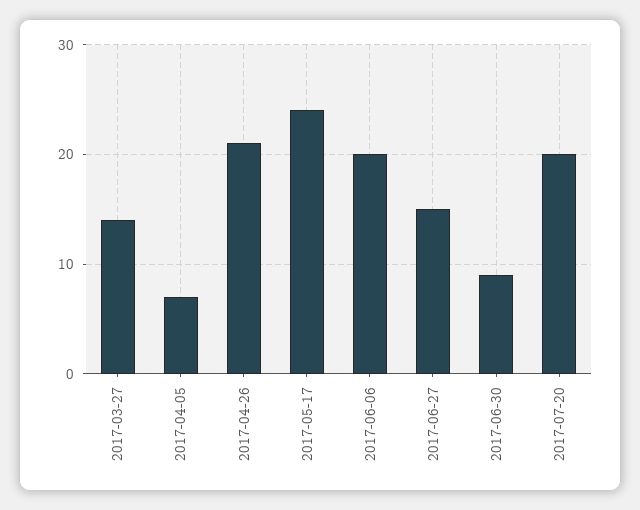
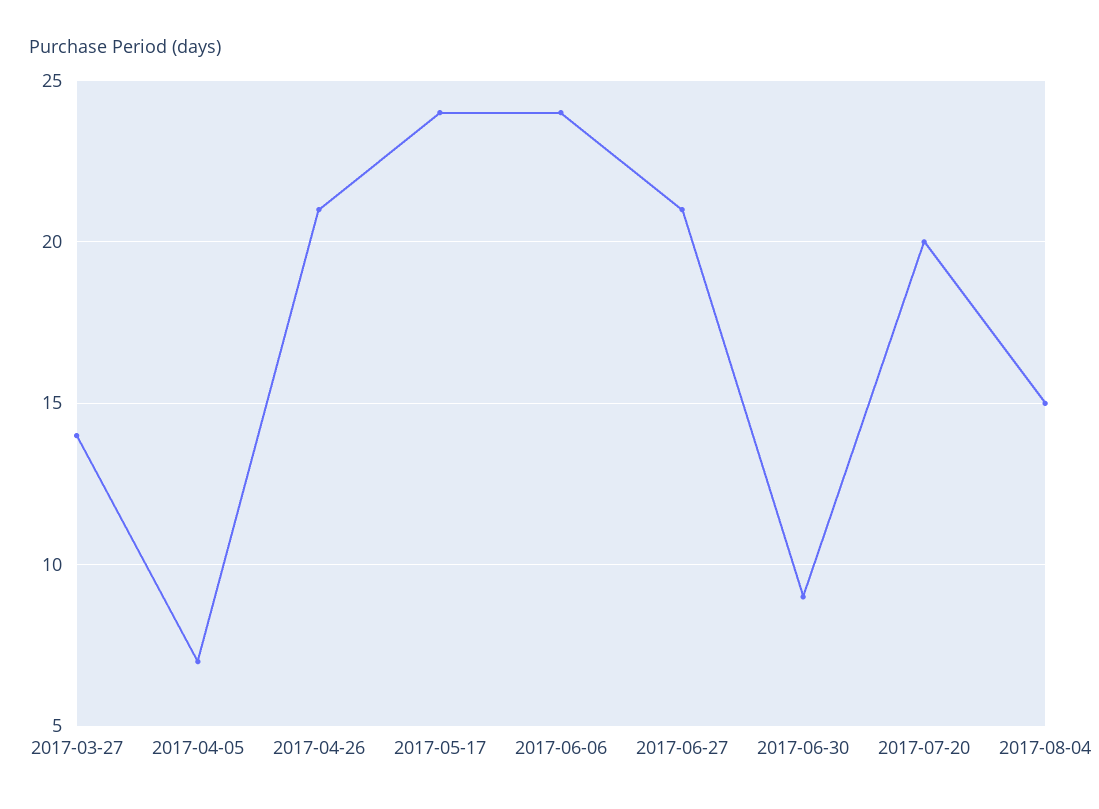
2017-06-06: 20 -> 24
2017-06-27: 15 -> 21
2017-08-04: none -> 15

